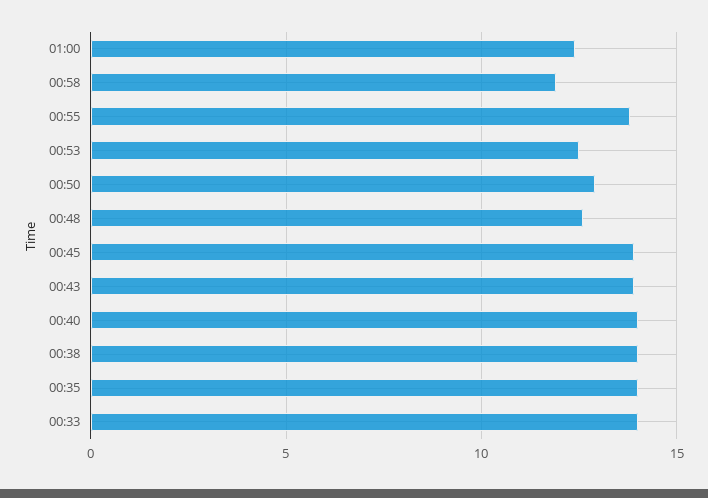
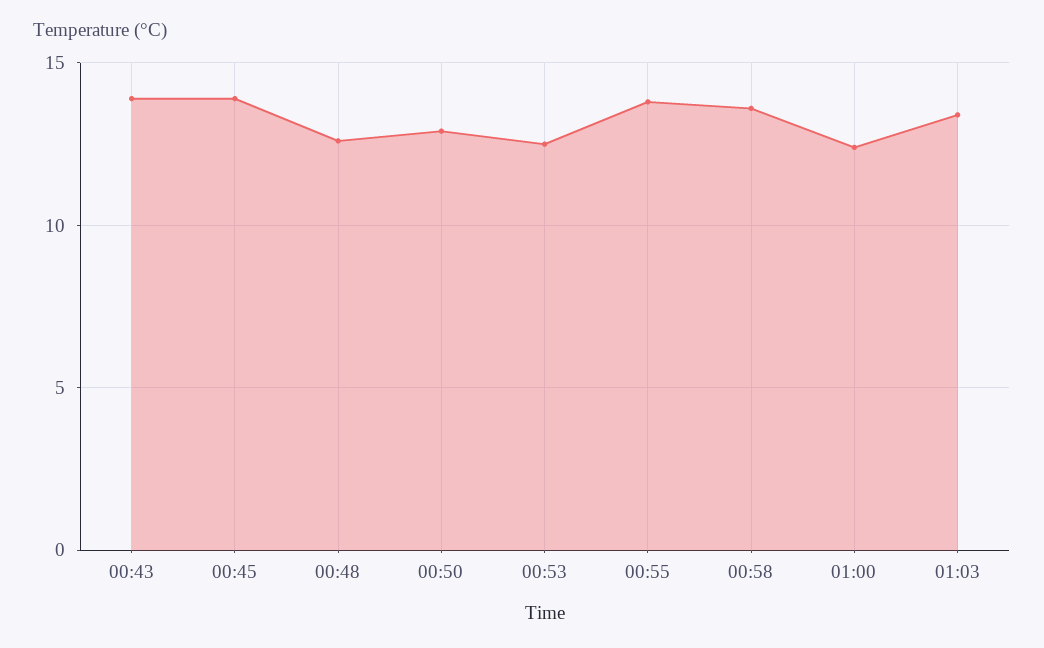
00:58: 12 -> 13.5
00:40: 14 -> none
00:38: 14 -> none
00:35: 14 -> none
00:33: 14 -> none
01:03: none -> 13.5

